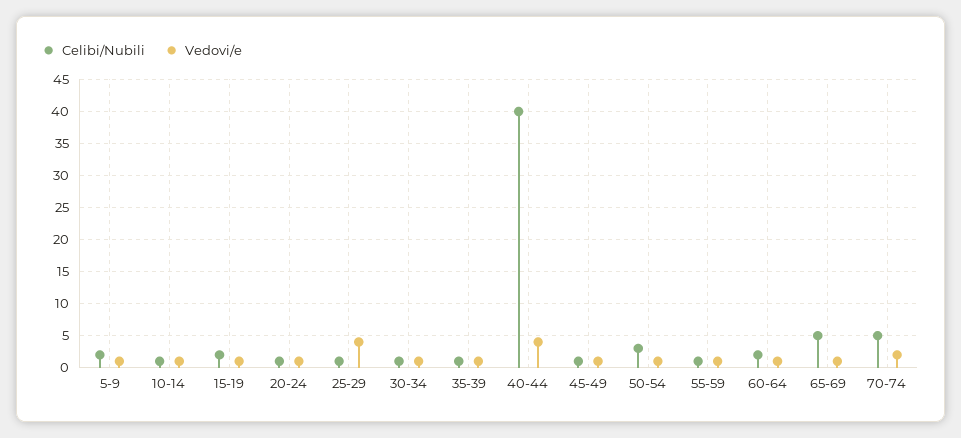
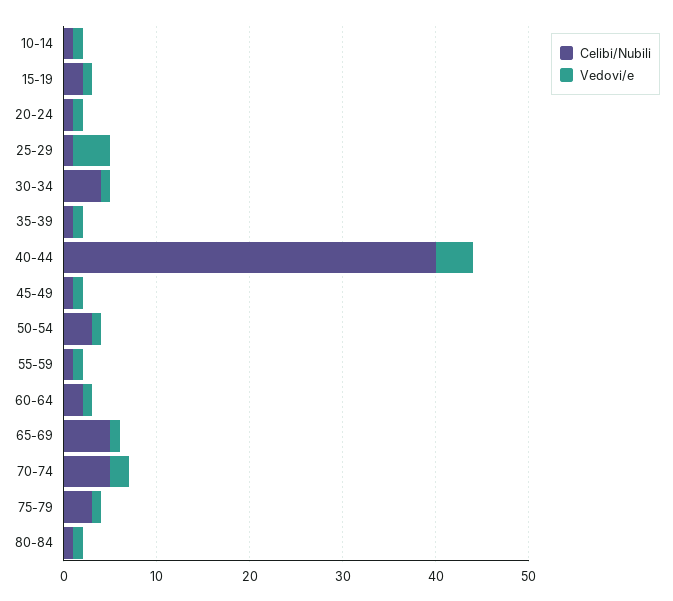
Celibi/Nubili, 5-9: 2 -> none
Vedovi/e, 5-9: 1 -> none
Celibi/Nubili, 30-34: 1 -> 4
Celibi/Nubili, 75-79: none -> 3
Vedovi/e, 75-79: none -> 1
Celibi/Nubili, 80-84: none -> 1
Vedovi/e, 80-84: none -> 1

